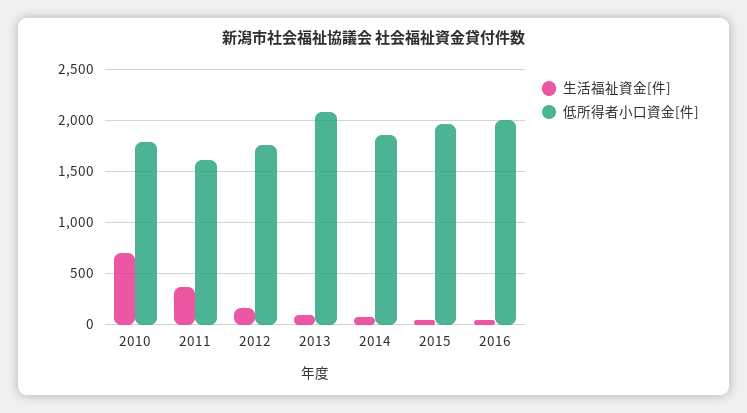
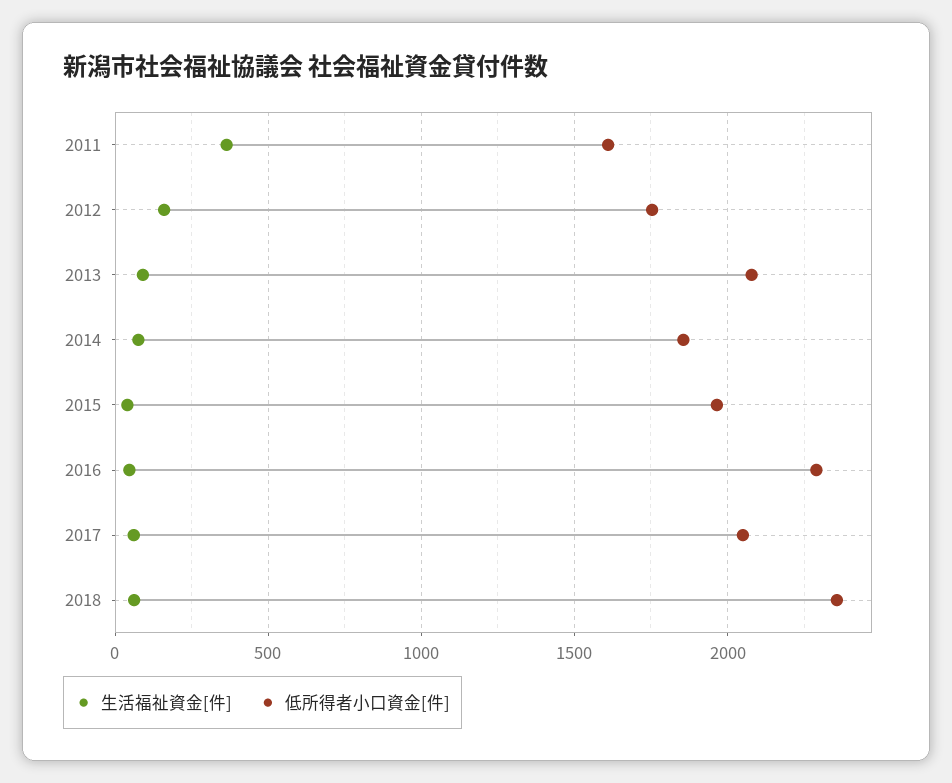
生活福祉資金[件], 2010: 700 -> none
低所得者小口資金[件], 2010: 1800 -> none
低所得者小口資金[件], 2016: 2000 -> 2300
生活福祉資金[件], 2017: none -> 50
低所得者小口資金[件], 2017: none -> 2050
生活福祉資金[件], 2018: none -> 50
低所得者小口資金[件], 2018: none -> 2350

